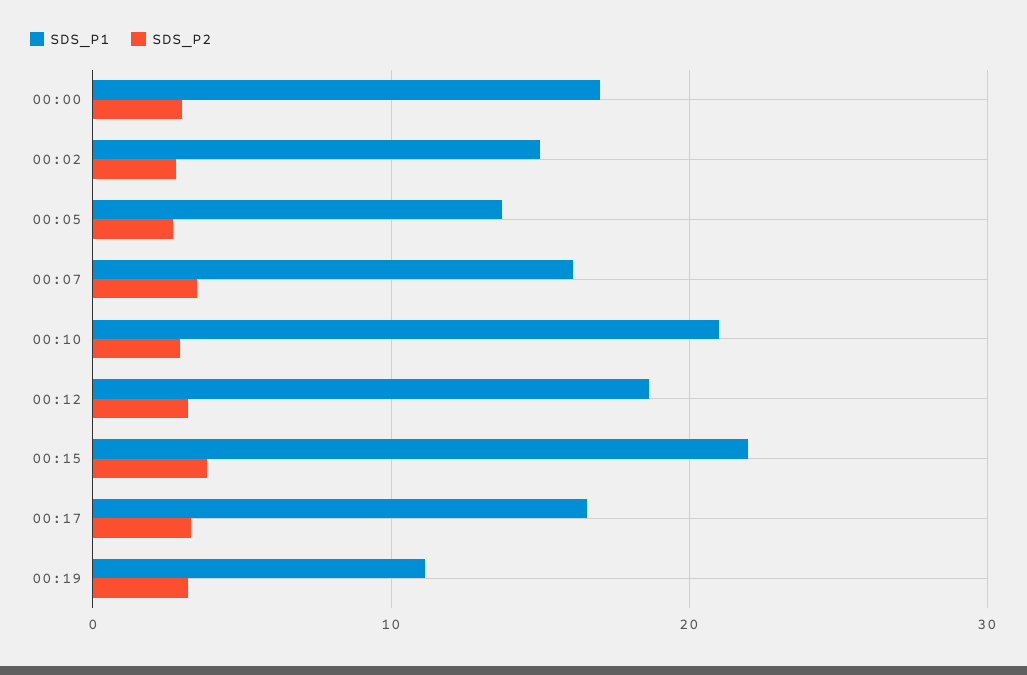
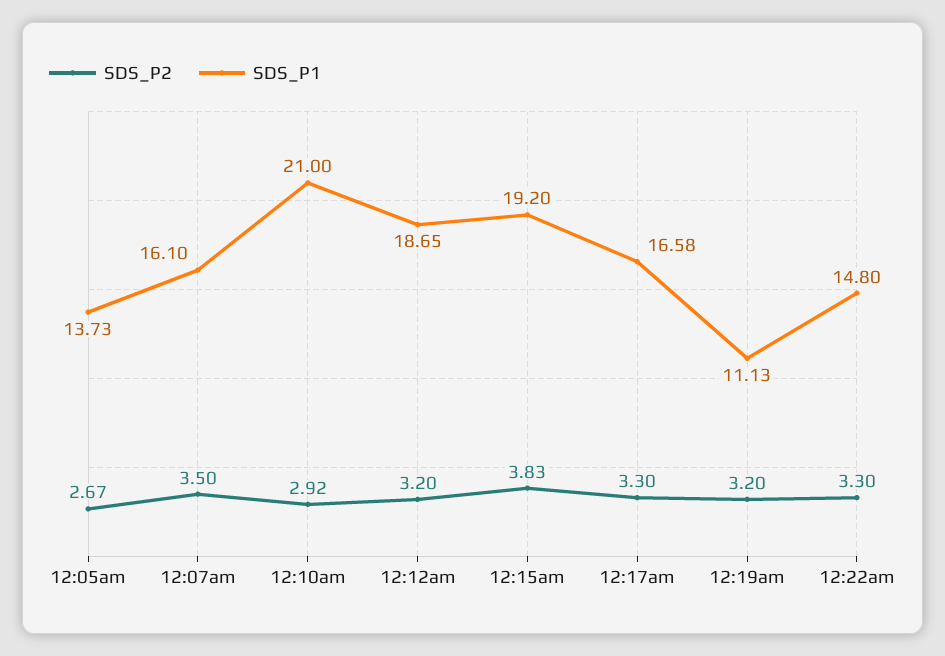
SDS_P1, 00:00: 17 -> none
SDS_P2, 00:00: 3 -> none
SDS_P1, 00:02: 15 -> none
SDS_P2, 00:02: 3 -> none
SDS_P1, 00:15: 22 -> 19.2
SDS_P2, 12:22am: none -> 3.3
SDS_P1, 12:22am: none -> 14.8

